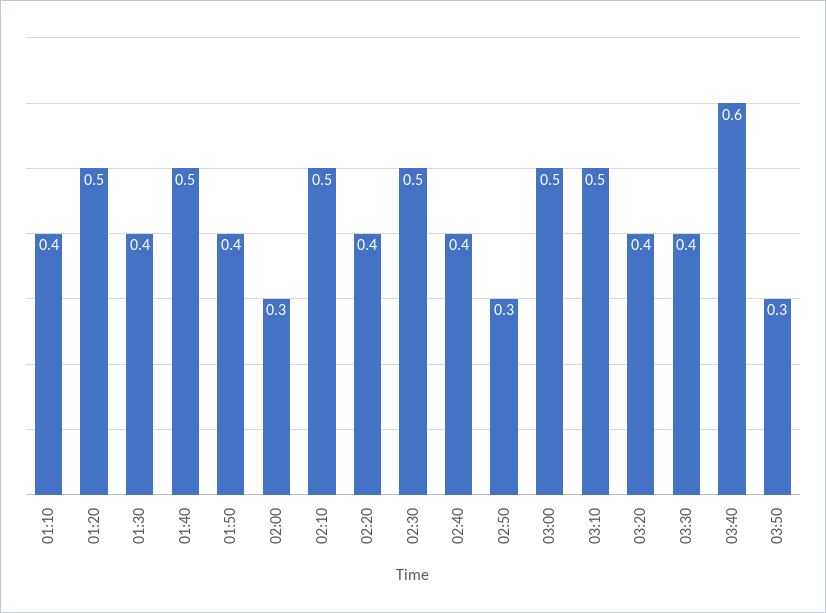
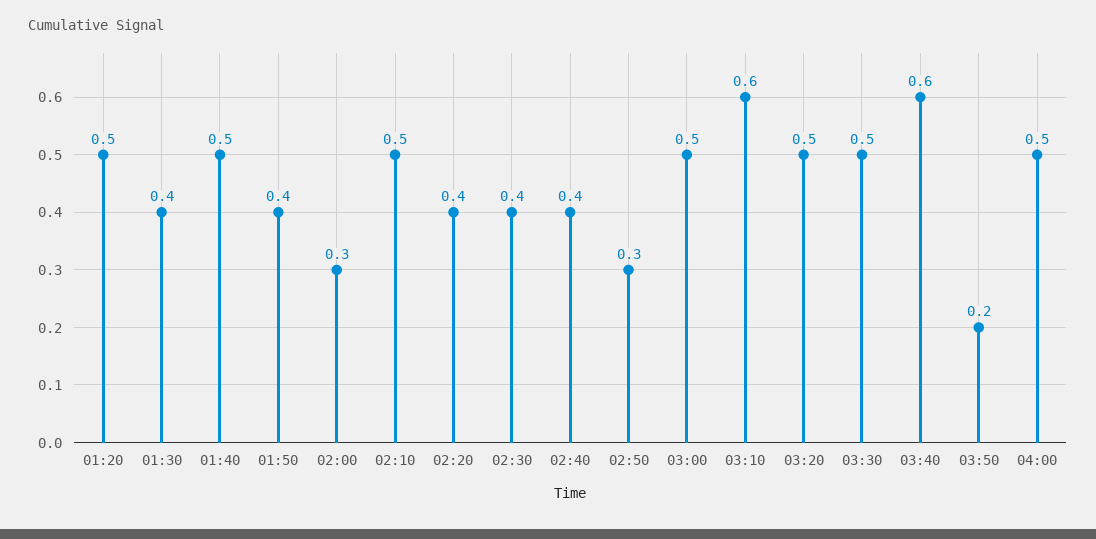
01:10: 0.4 -> none
02:30: 0.5 -> 0.4
03:10: 0.5 -> 0.6
03:20: 0.4 -> 0.5
03:30: 0.4 -> 0.5
03:50: 0.3 -> 0.2
04:00: none -> 0.5

